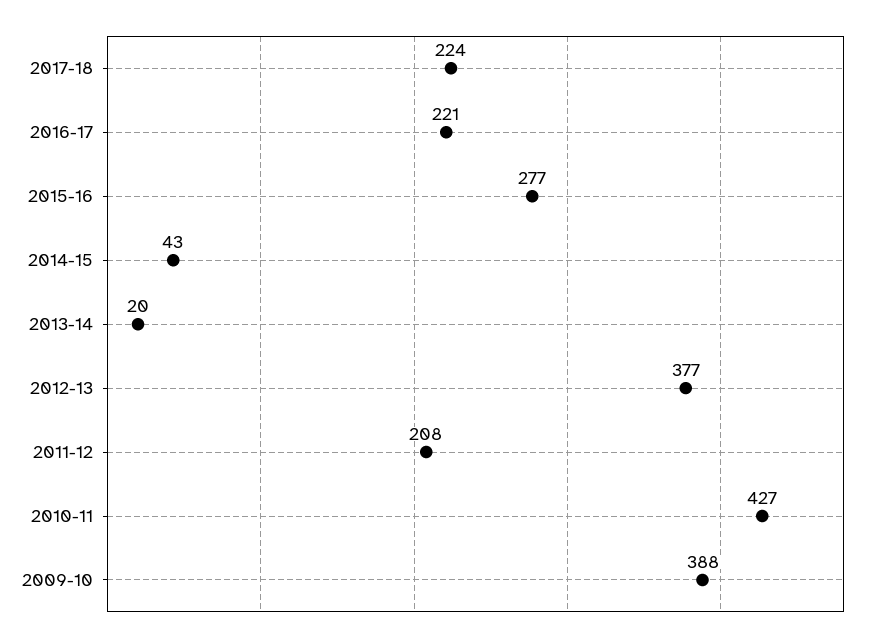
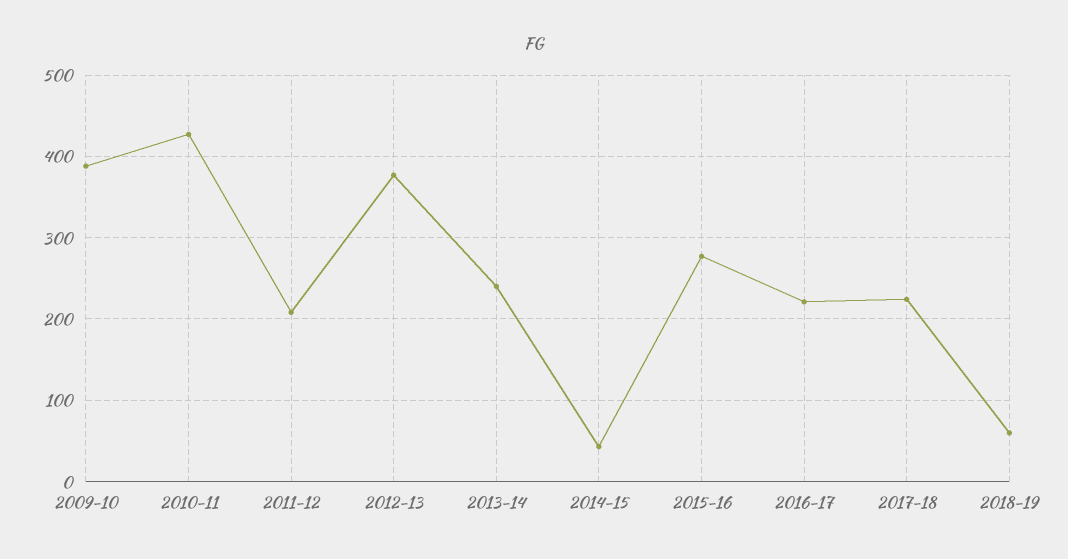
2013-14: 20 -> 240
2018-19: none -> 60

